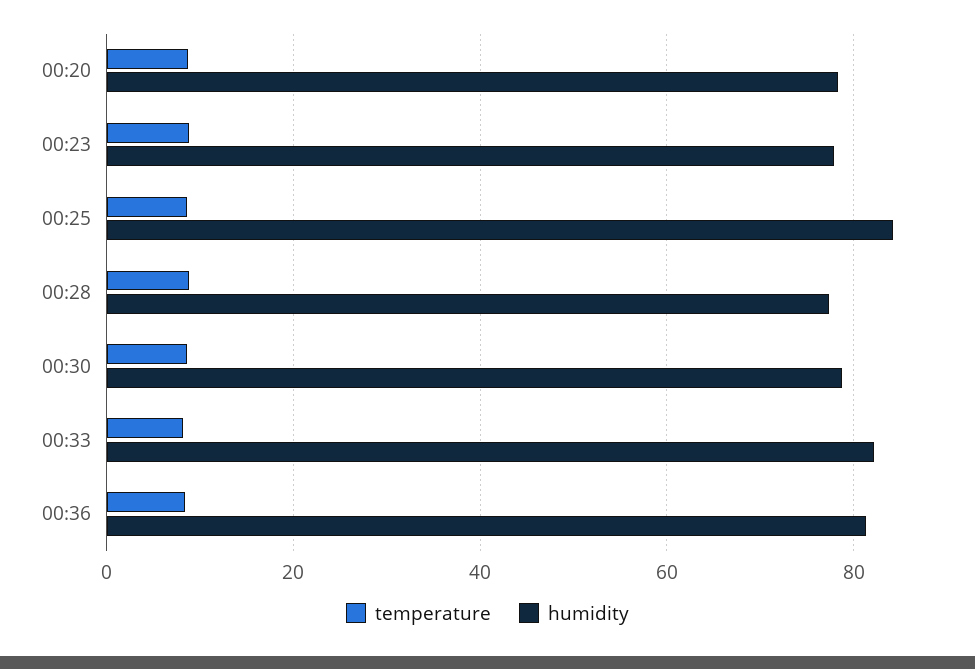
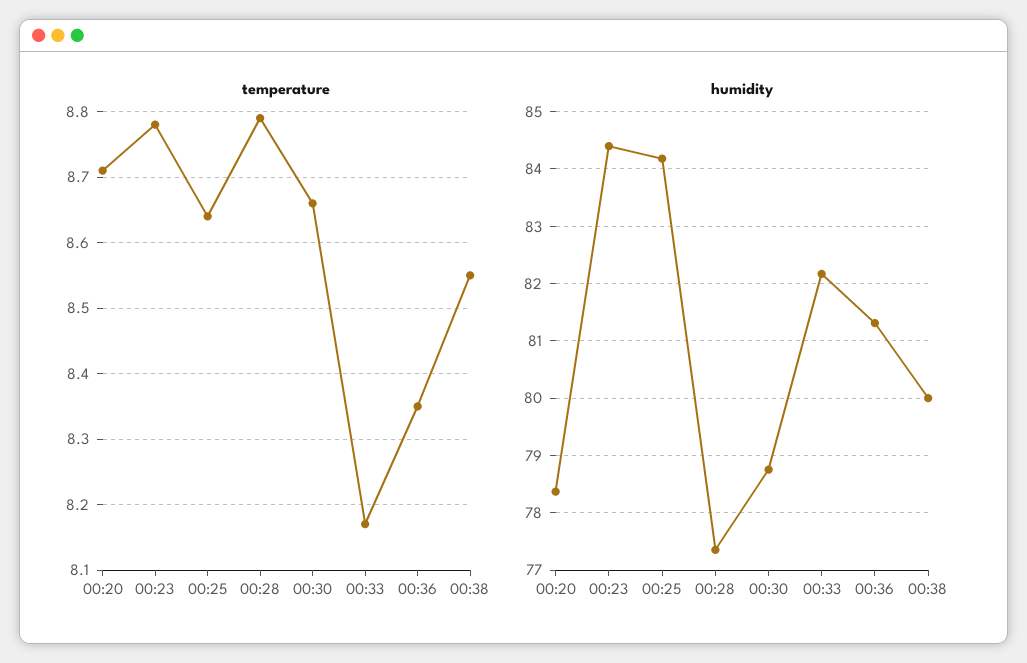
humidity, 00:23: 78 -> 84.4
temperature, 00:38: none -> 8.55
humidity, 00:38: none -> 80

